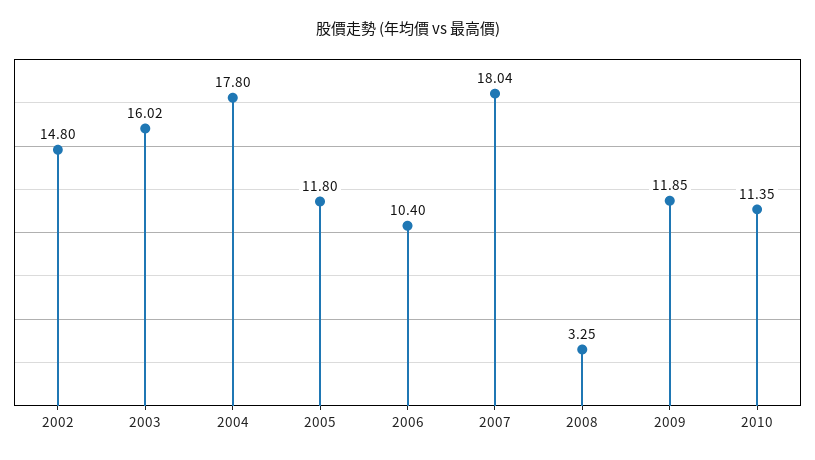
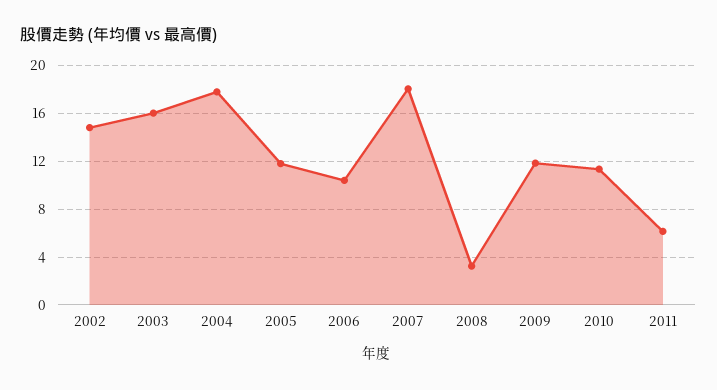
2011: none -> 6

